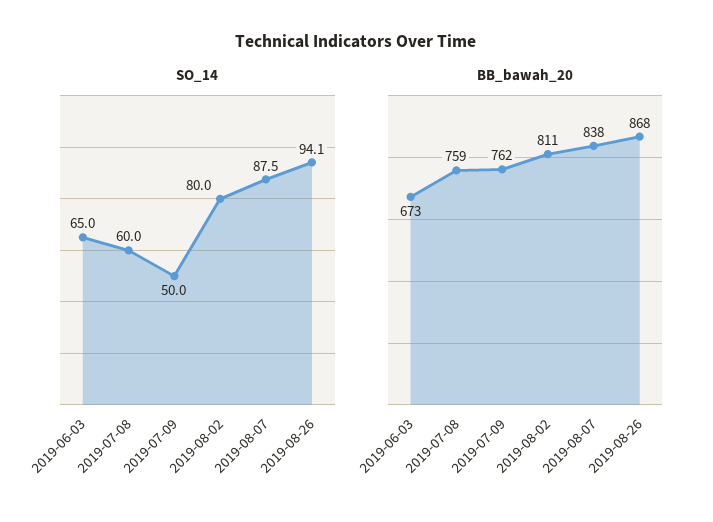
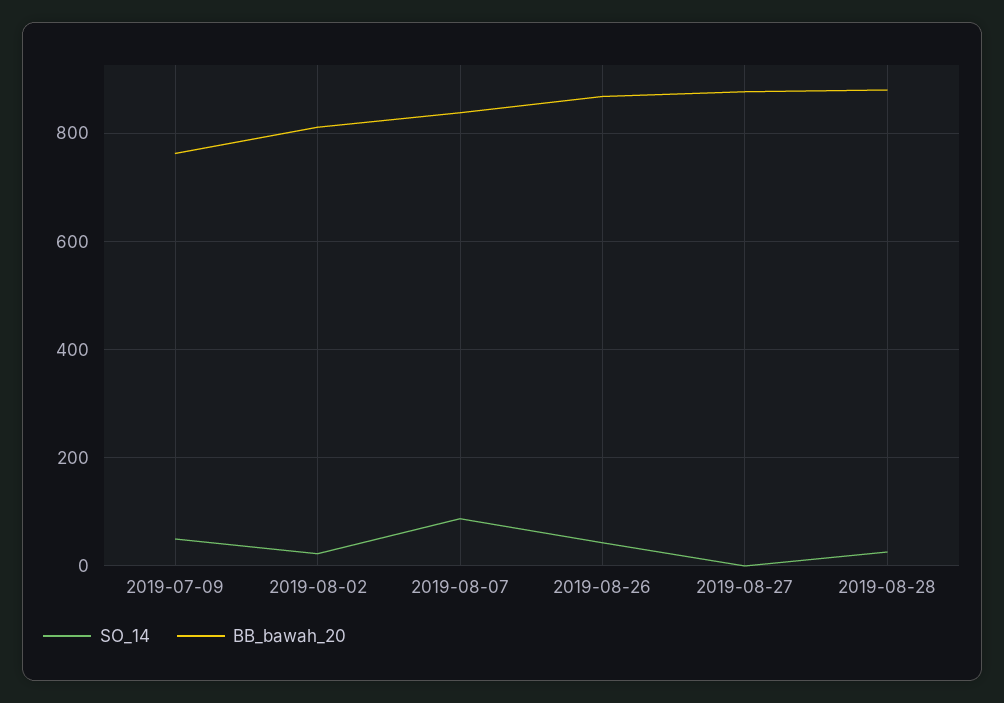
SO_14, 2019-06-03: 65 -> none
SO_14, 2019-07-08: 60 -> none
SO_14, 2019-08-02: 80 -> 20
SO_14, 2019-08-26: 94.1 -> 40
BB_bawah_20, 2019-06-03: 673 -> none
BB_bawah_20, 2019-07-08: 759 -> none
SO_14, 2019-08-27: none -> 0
BB_bawah_20, 2019-08-27: none -> 880
SO_14, 2019-08-28: none -> 20
BB_bawah_20, 2019-08-28: none -> 880

